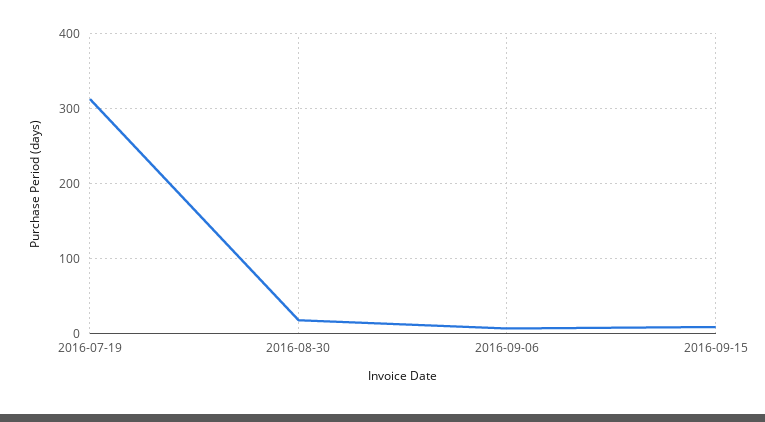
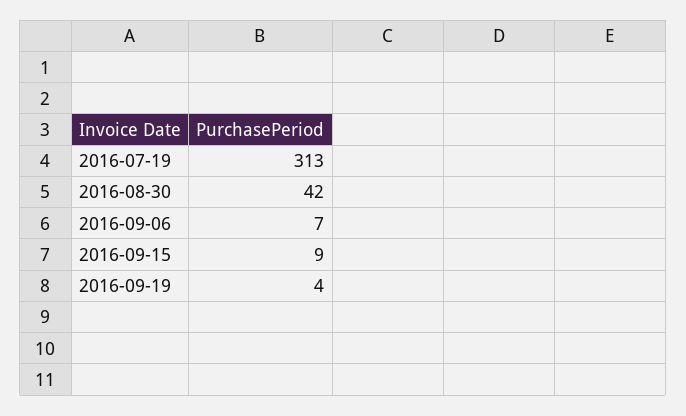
2016-08-30: 20 -> 42
2016-09-19: none -> 4

